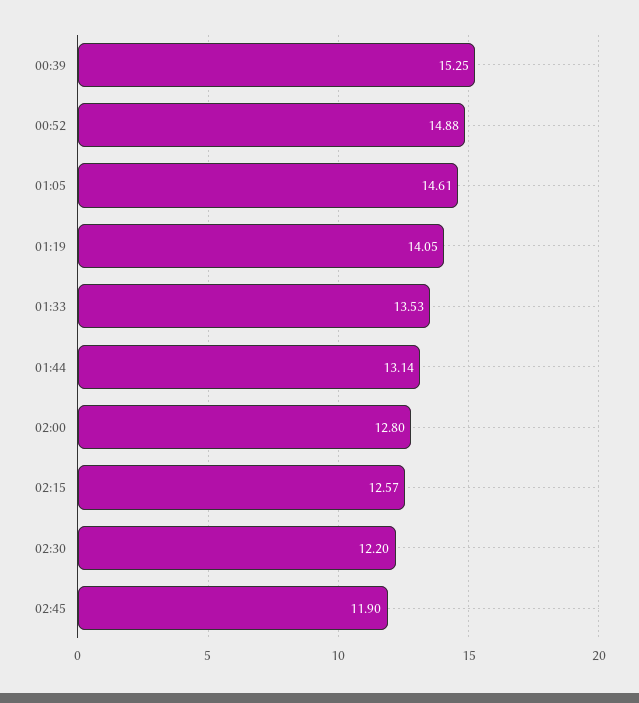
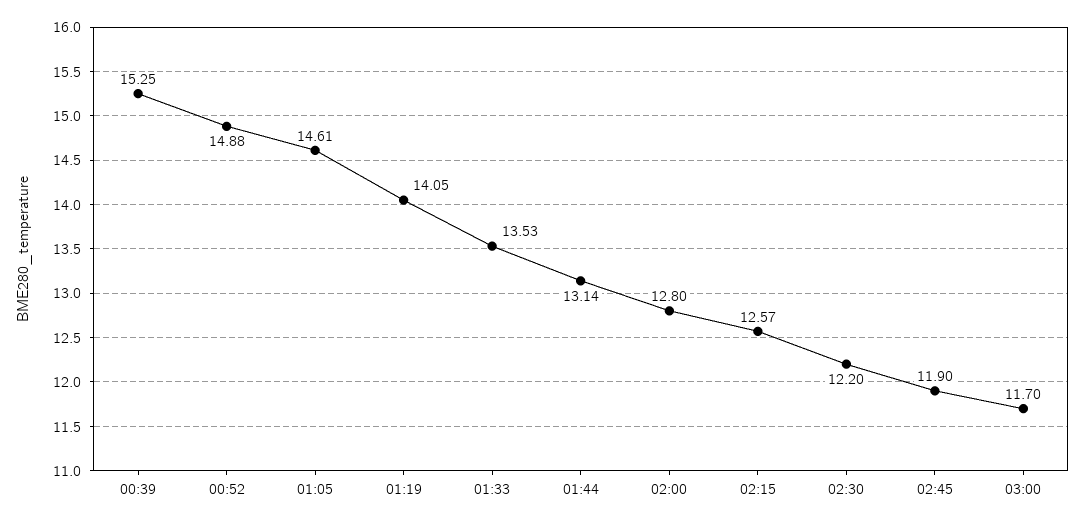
03:00: none -> 11.7

